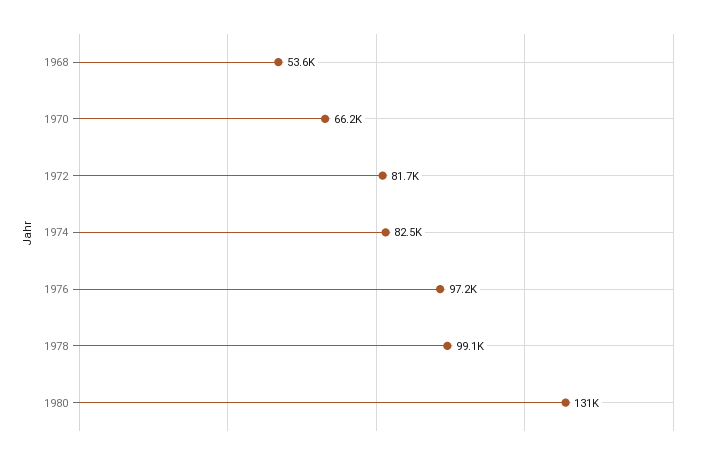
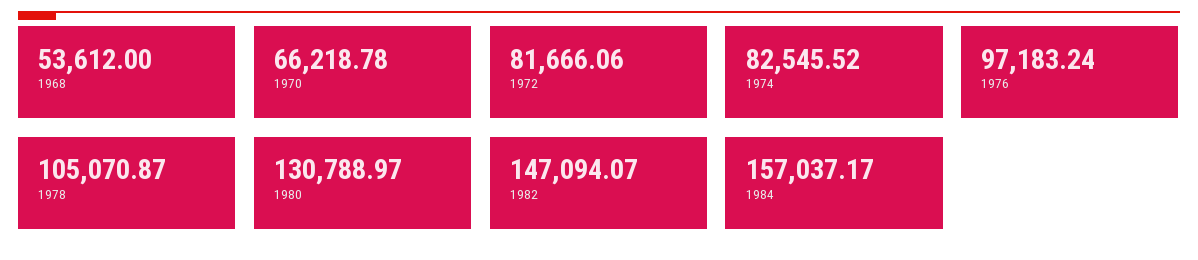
1978: 99100 -> 105070.87
1982: none -> 147094.07
1984: none -> 157037.17

